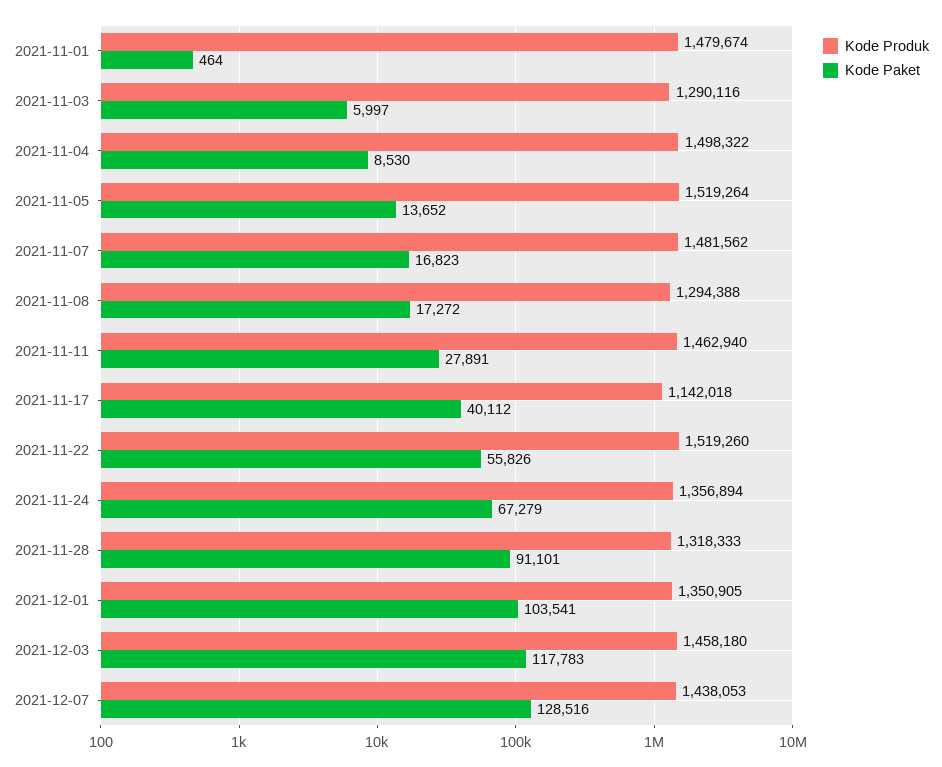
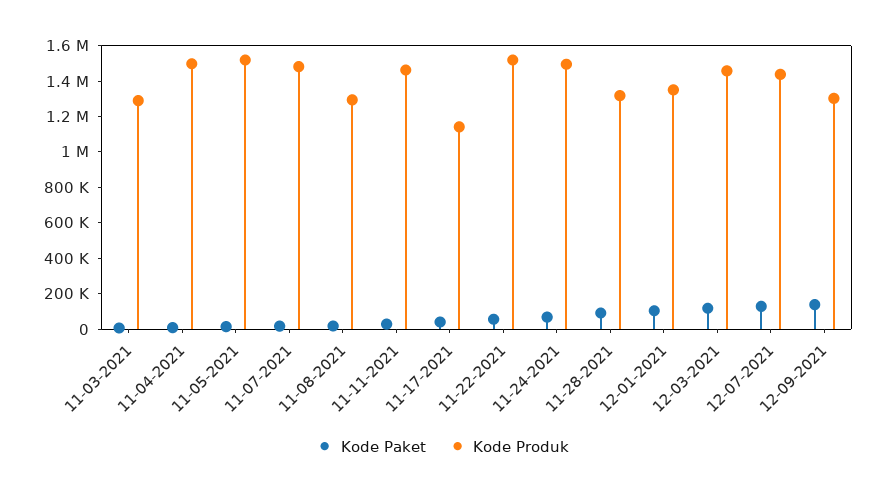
Kode Produk, 2021-11-01: 1479674 -> none
Kode Paket, 2021-11-01: 464 -> none
Kode Produk, 2021-11-24: 1356894 -> 1500000
Kode Paket, 12-09-2021: none -> 150000
Kode Produk, 12-09-2021: none -> 1300000

